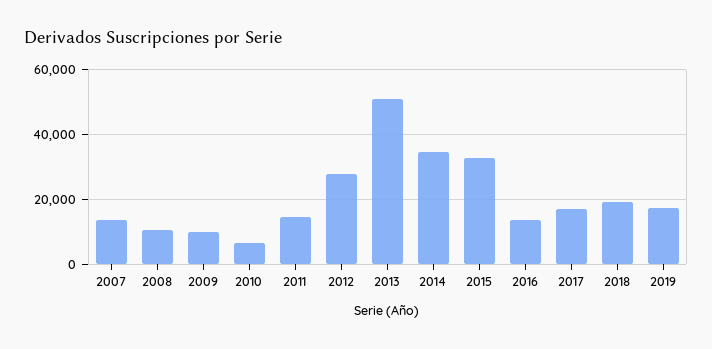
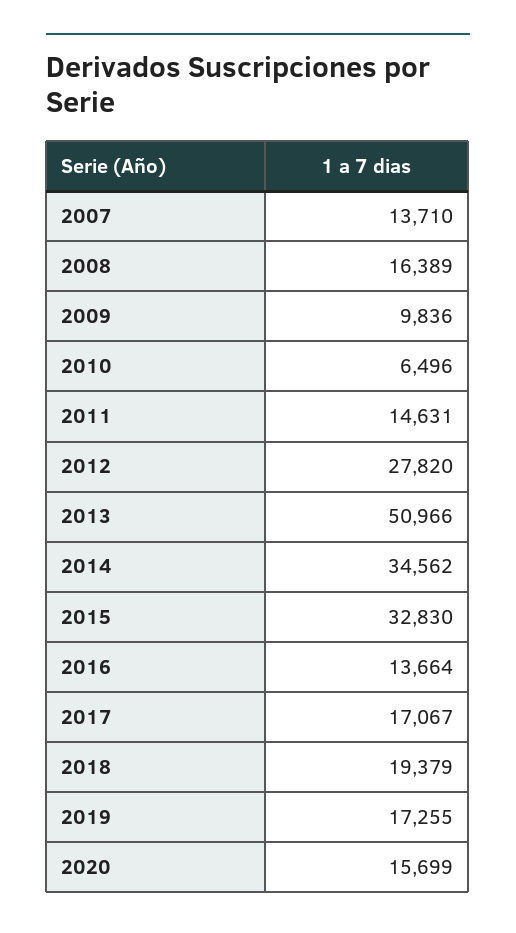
2008: 10000 -> 16389
2020: none -> 15699

